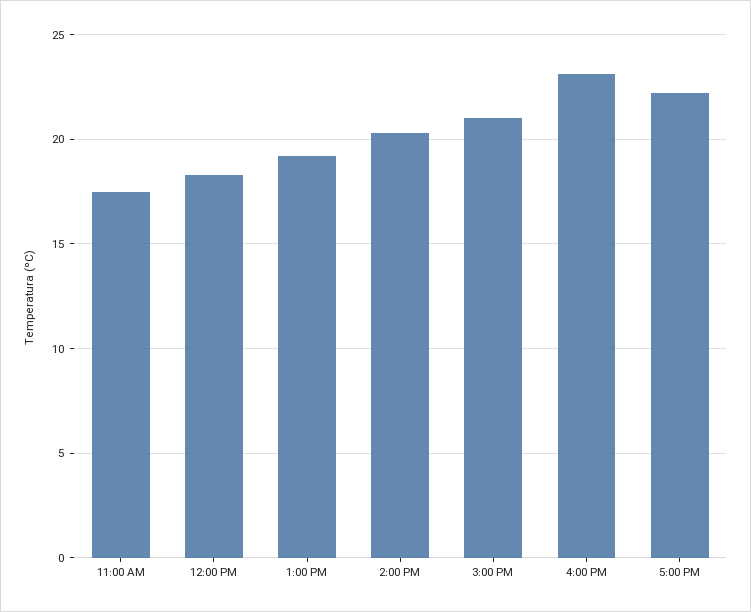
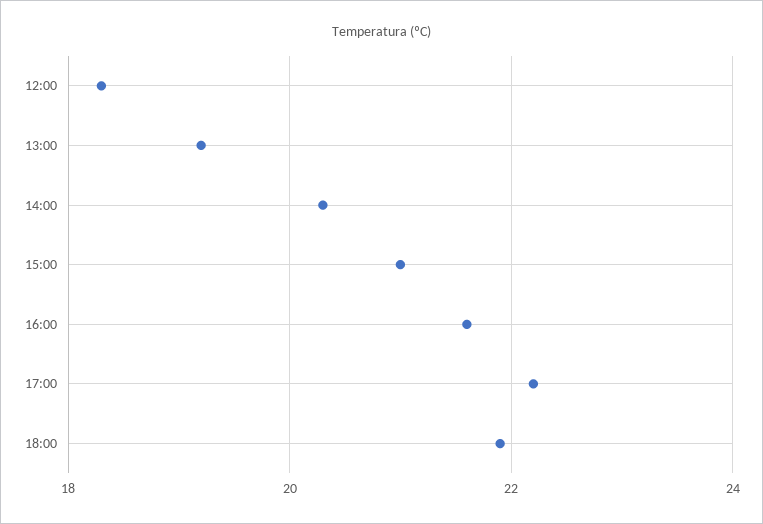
11:00 AM: 17.5 -> none
4:00 PM: 23 -> 21.5
18:00: none -> 22

